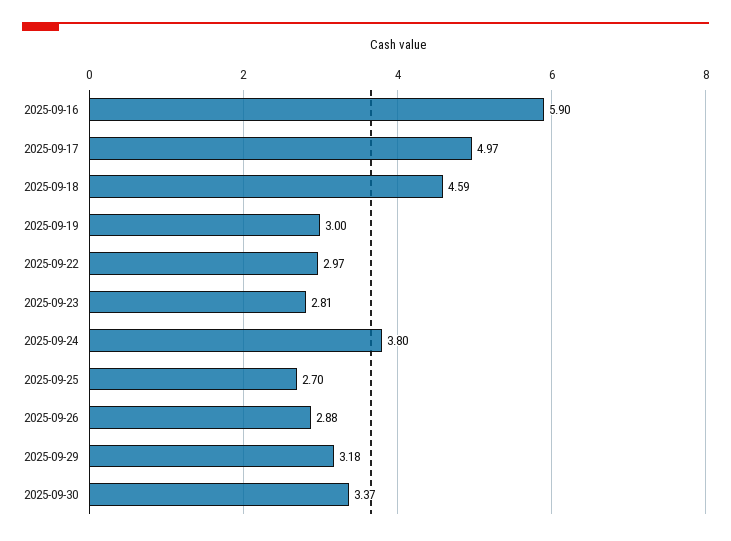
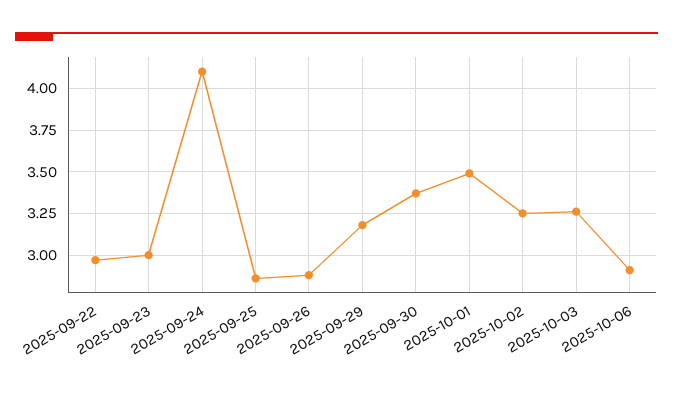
2025-09-16: 5.9 -> none
2025-09-17: 4.97 -> none
2025-09-18: 4.59 -> none
2025-09-19: 3 -> none
2025-09-23: 2.81 -> 3
2025-09-24: 3.8 -> 4.1
2025-09-25: 2.7 -> 2.85
2025-10-01: none -> 3.5
2025-10-02: none -> 3.25
2025-10-03: none -> 3.25
2025-10-06: none -> 2.9

